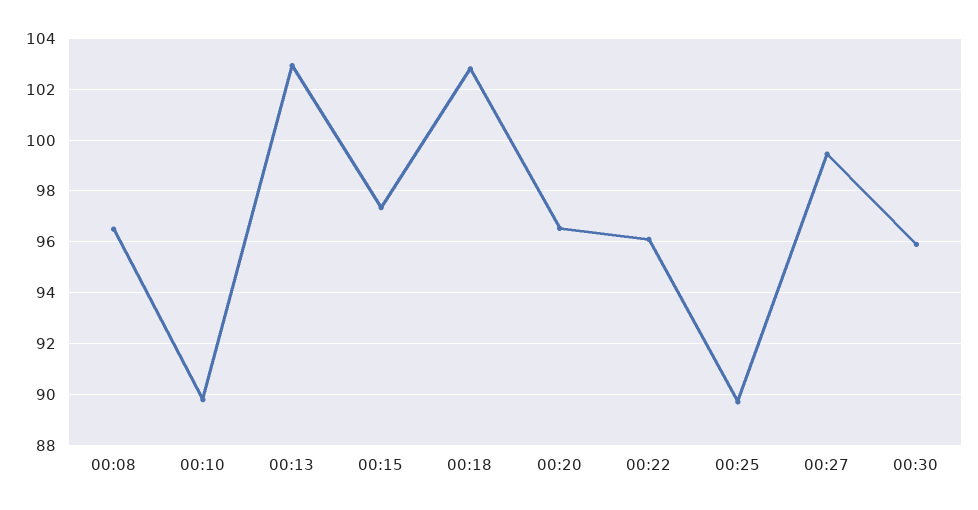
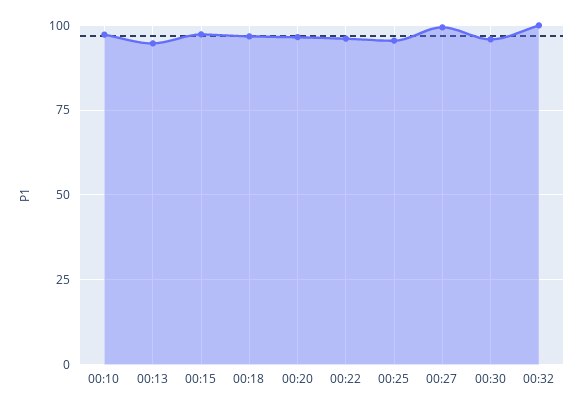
00:08: 96.5 -> none
00:10: 89.75 -> 97.5
00:13: 103 -> 95
00:18: 102.75 -> 97.5
00:25: 89.75 -> 95
00:32: none -> 100

